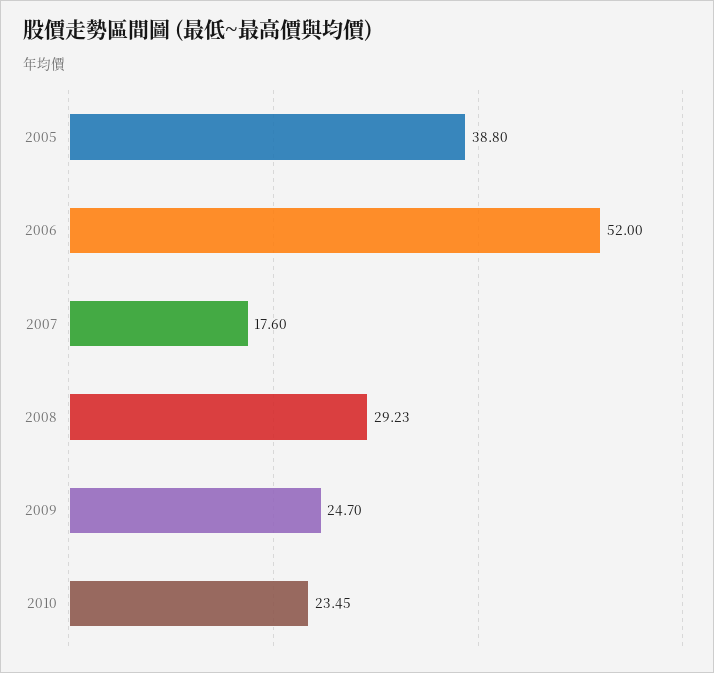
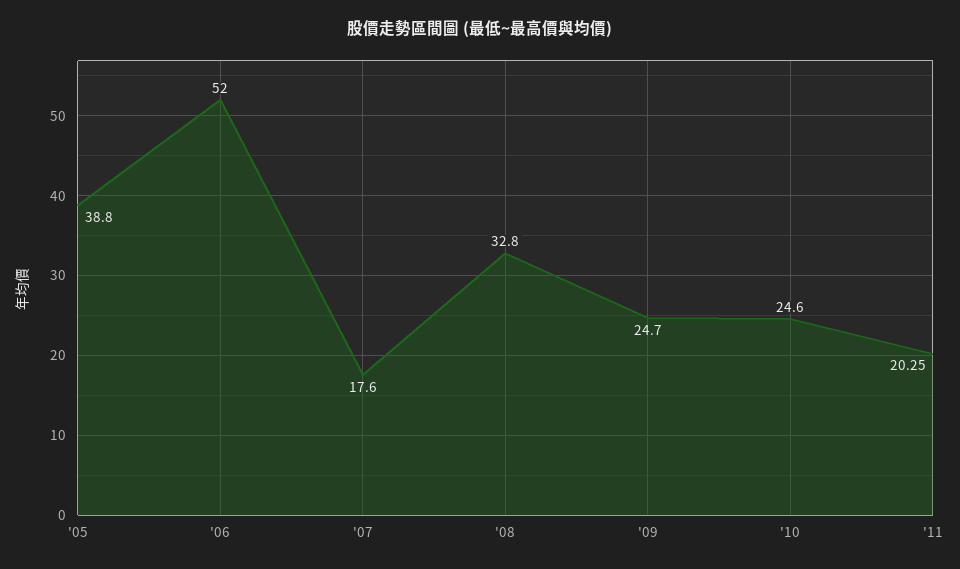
2008: 29.23 -> 32.8
2010: 23.45 -> 24.6
'11: none -> 20.25

